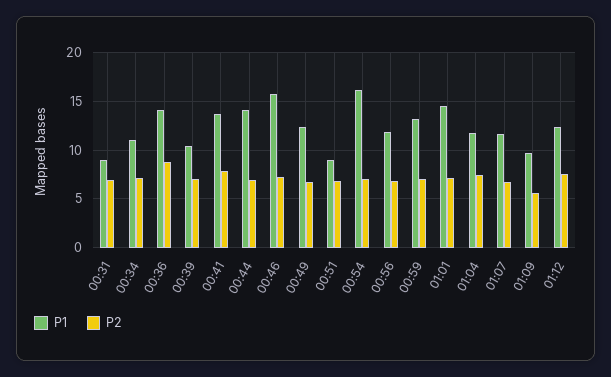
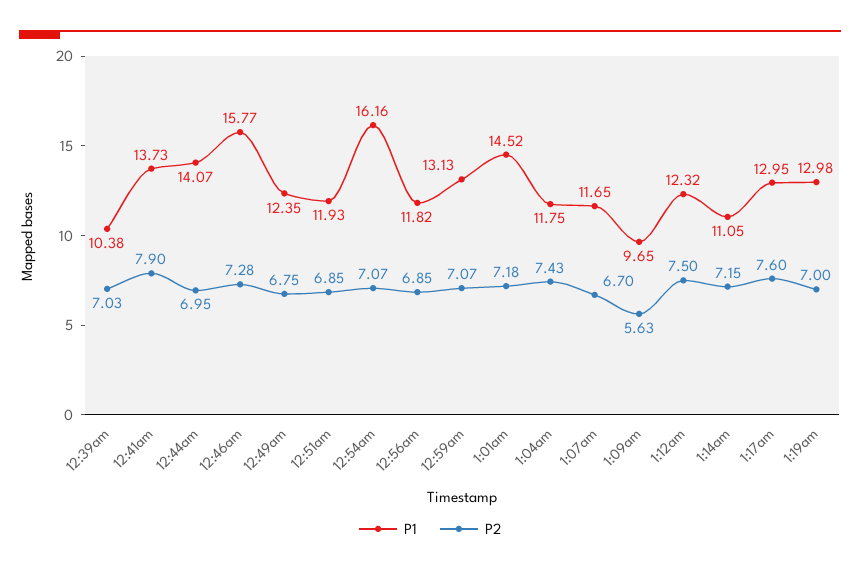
P1, 00:31: 9 -> none
P2, 00:31: 7 -> none
P1, 00:34: 11 -> none
P2, 00:34: 7 -> none
P1, 00:36: 14 -> none
P2, 00:36: 9 -> none
P1, 00:51: 9 -> 11.93
P1, 1:14am: none -> 11.05
P2, 1:14am: none -> 7.15
P1, 1:17am: none -> 12.95
P2, 1:17am: none -> 7.6
P1, 1:19am: none -> 12.98
P2, 1:19am: none -> 7

